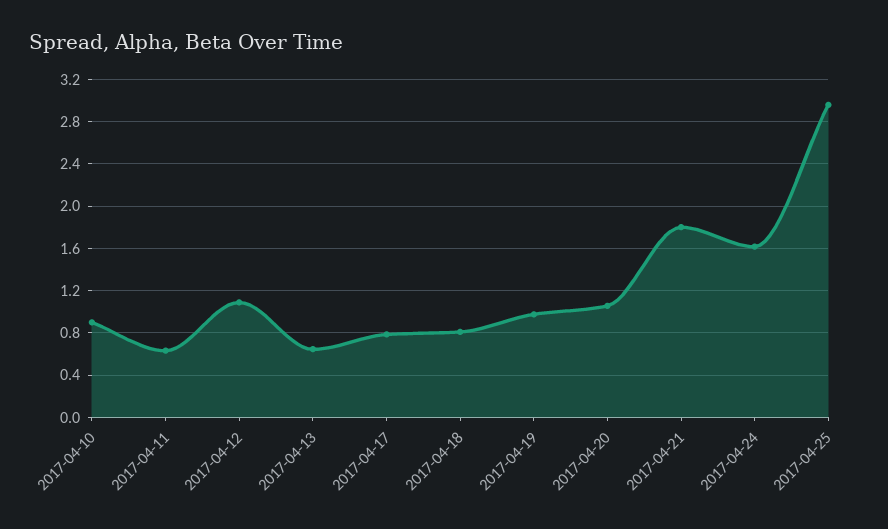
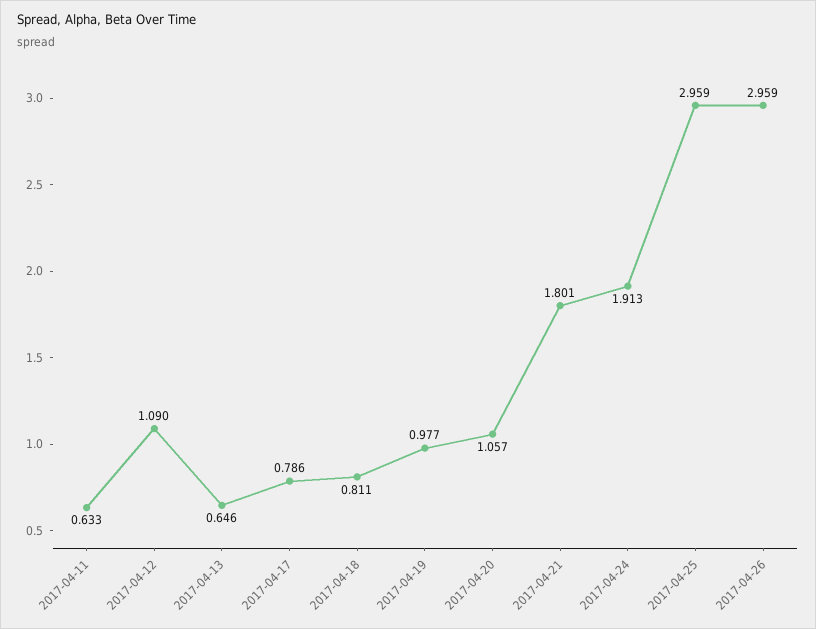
2017-04-10: 0.9 -> none
2017-04-24: 1.6 -> 1.913
2017-04-26: none -> 2.959

